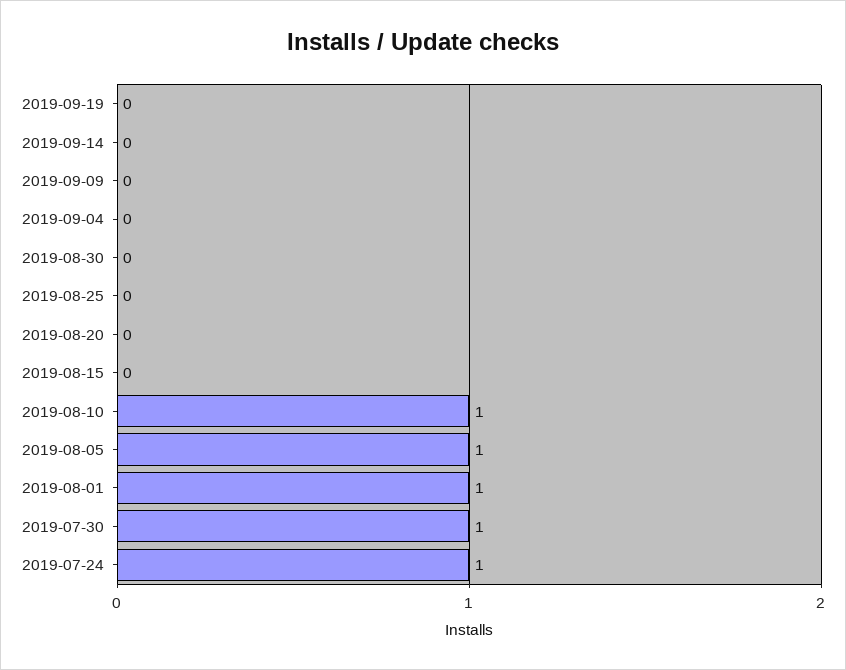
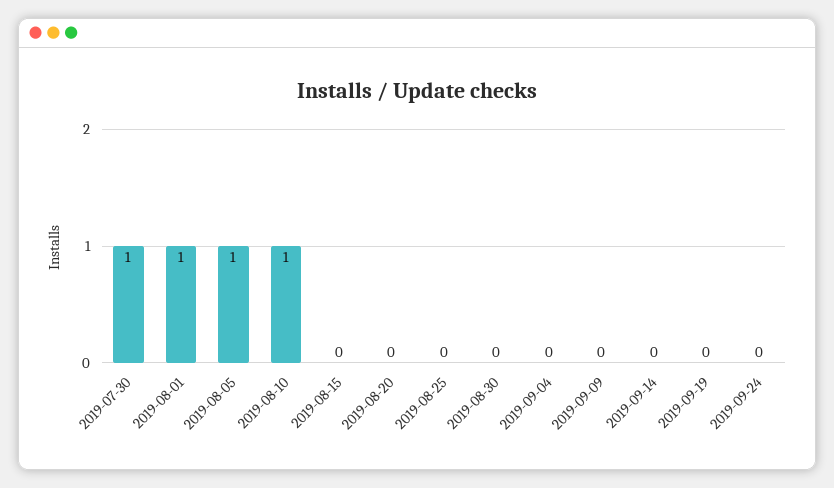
2019-07-24: 1 -> none
2019-09-24: none -> 0

